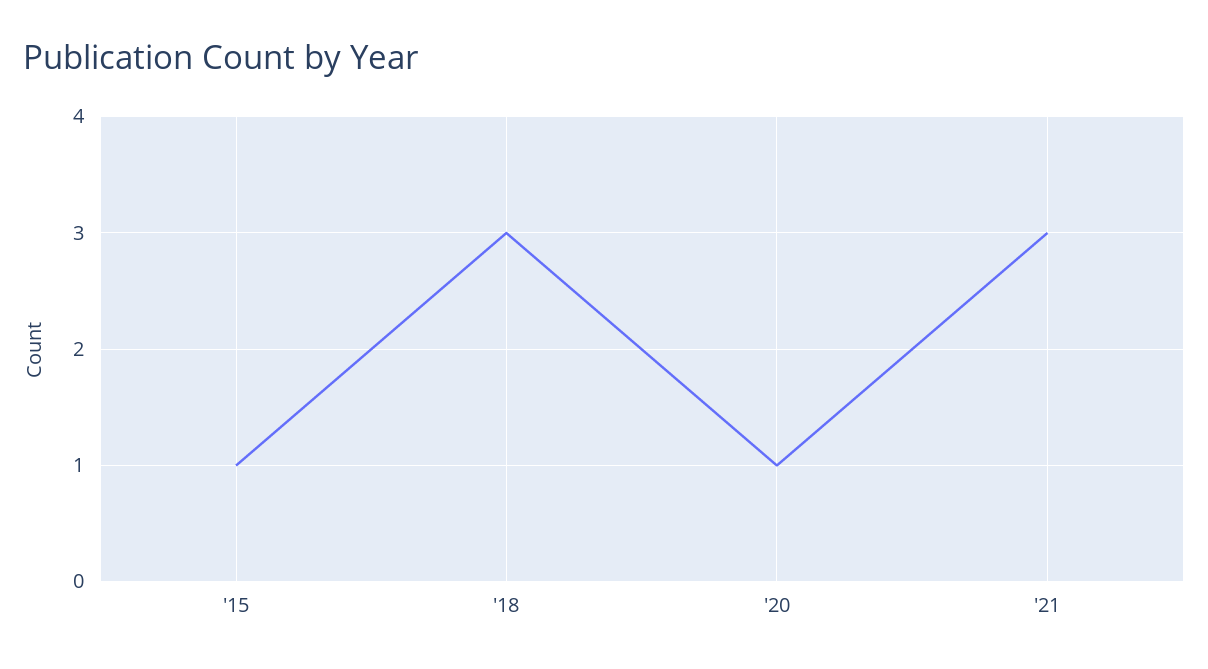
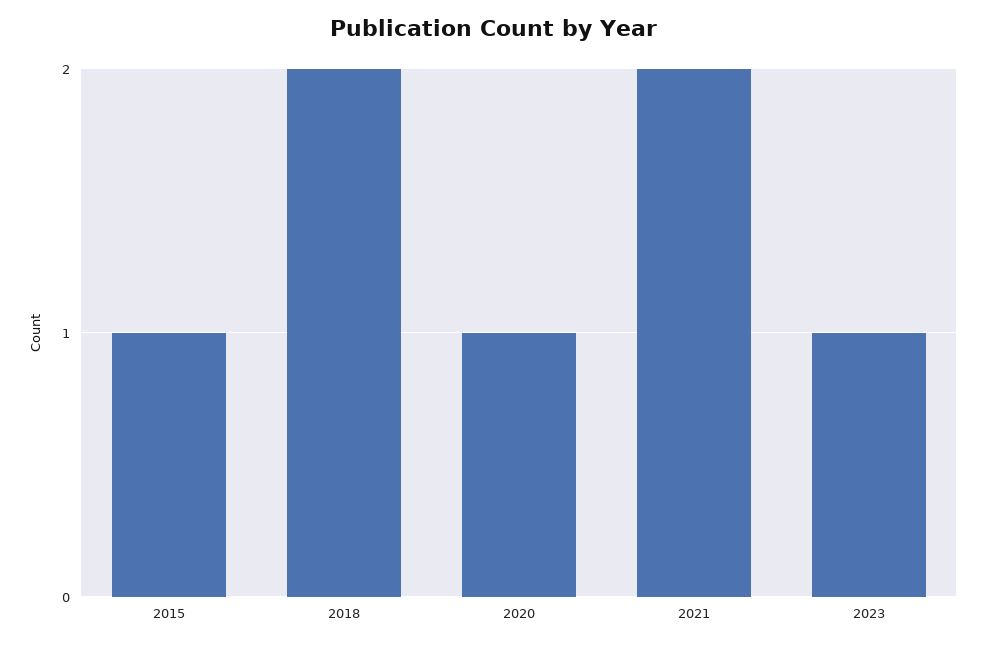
'18: 3 -> 2
'21: 3 -> 2
2023: none -> 1

